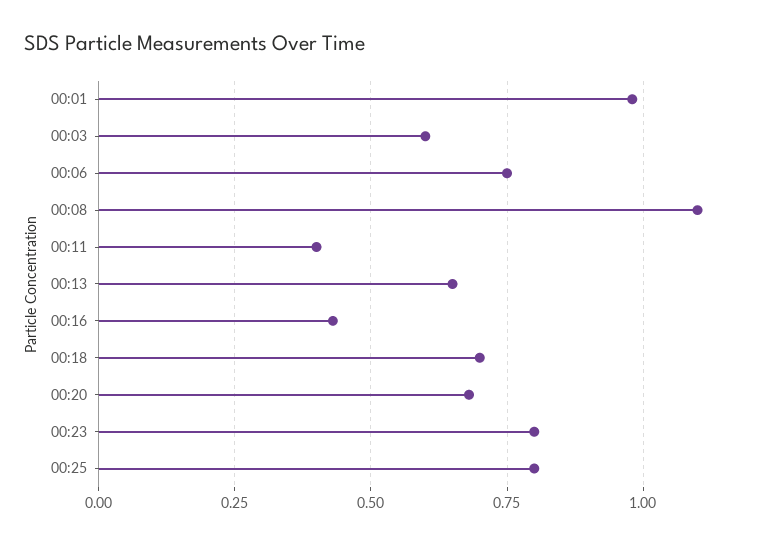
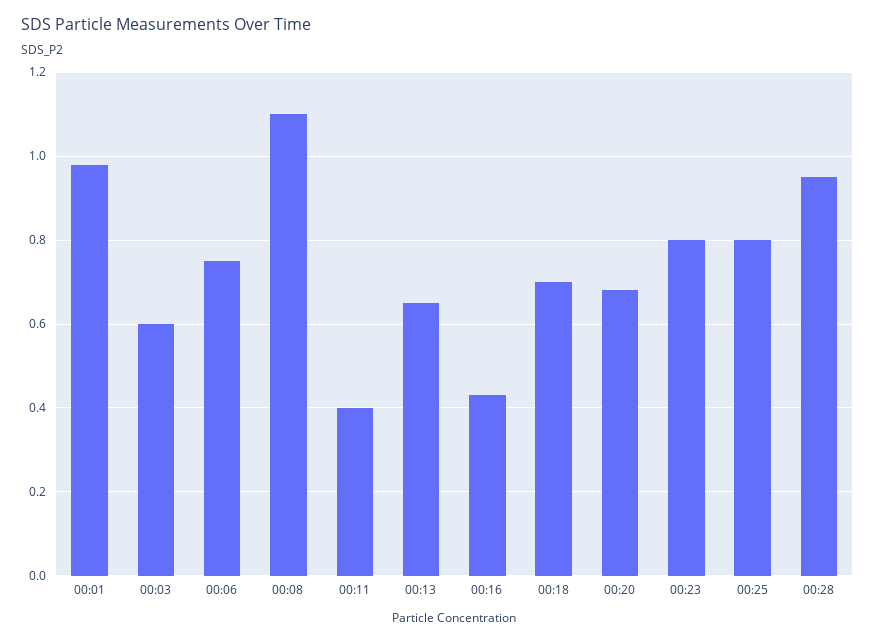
00:28: none -> 0.95

